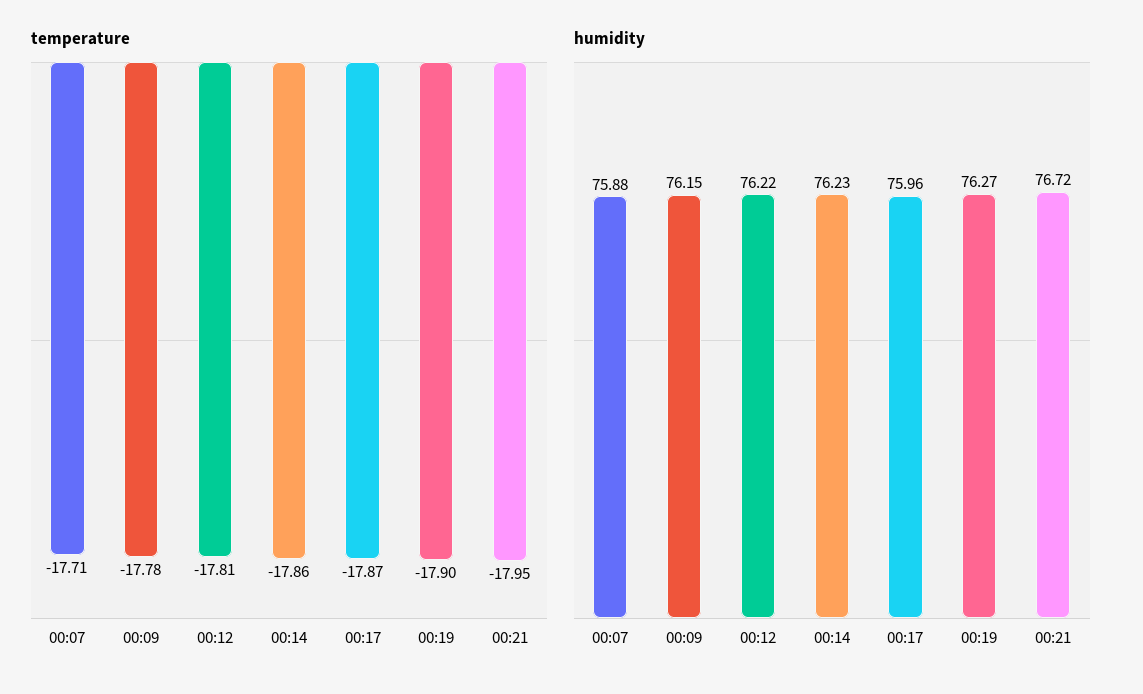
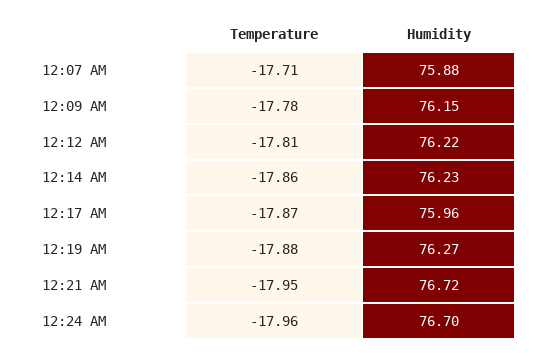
temperature, 00:19: -17.9 -> -17.88
temperature, 12:24 AM: none -> -17.96
humidity, 12:24 AM: none -> 76.7

